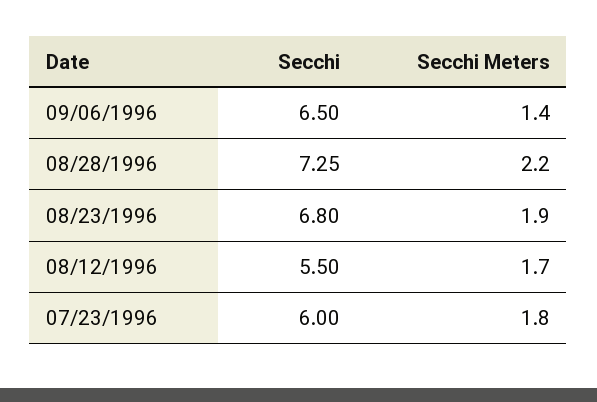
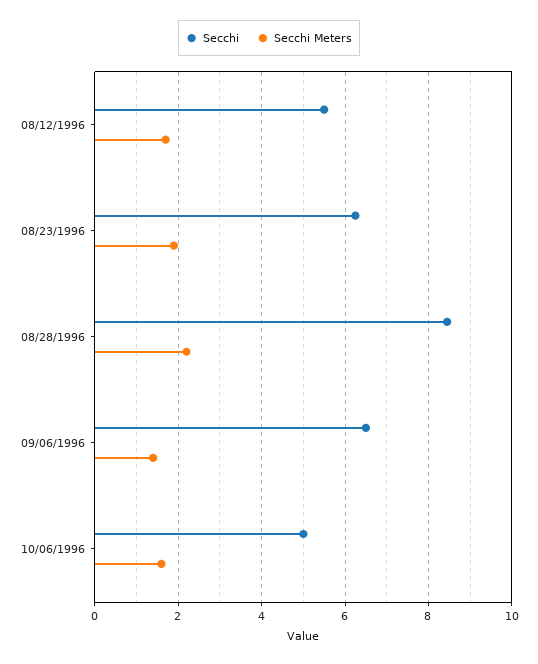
Secchi, 08/28/1996: 7.25 -> 8.4
Secchi, 08/23/1996: 6.8 -> 6.2
Secchi, 07/23/1996: 6 -> none
Secchi Meters, 07/23/1996: 1.8 -> none
Secchi, 10/06/1996: none -> 5
Secchi Meters, 10/06/1996: none -> 1.6

